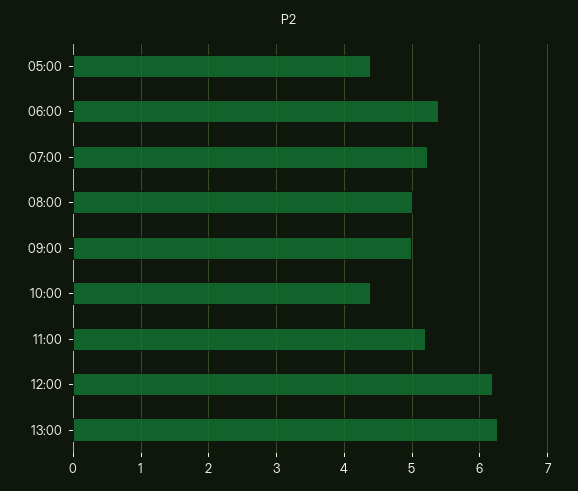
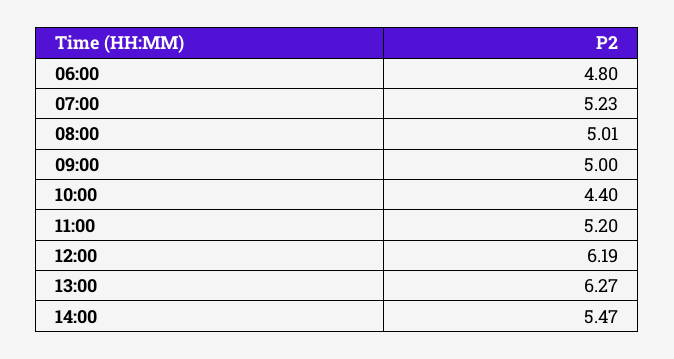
05:00: 4.4 -> none
06:00: 5.4 -> 4.8
14:00: none -> 5.47

